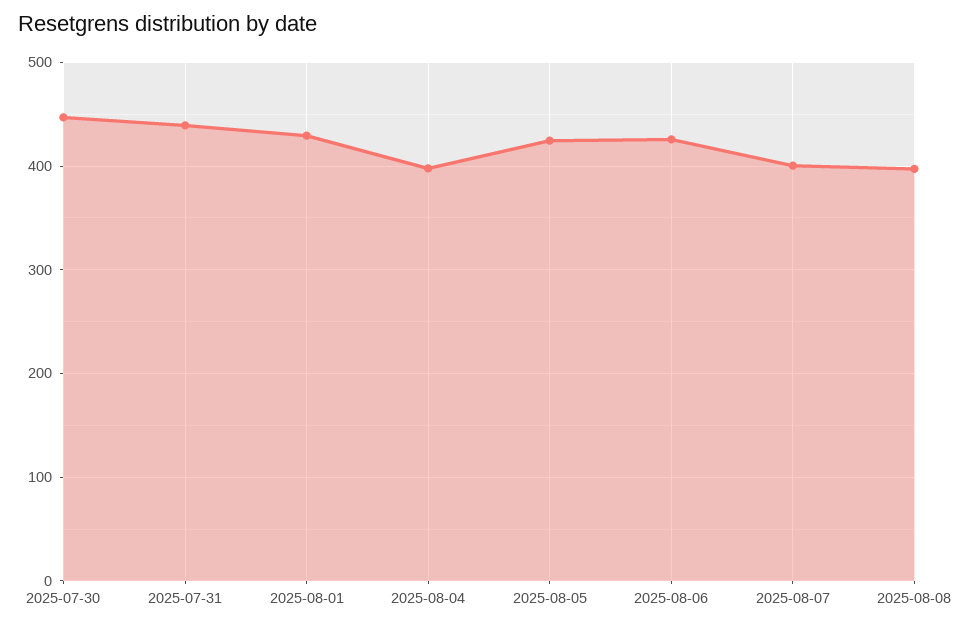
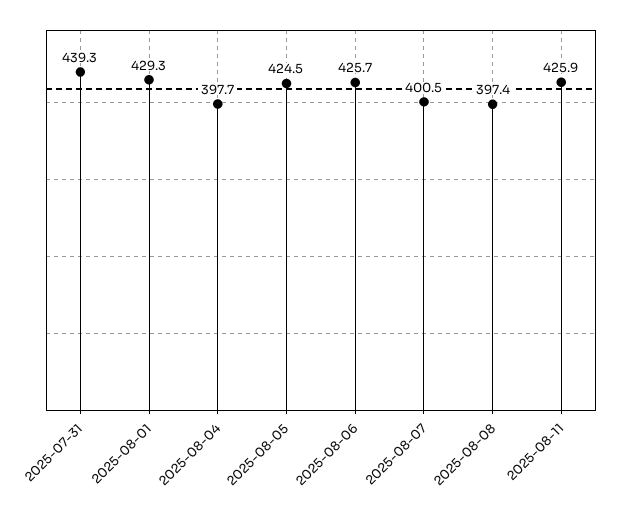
2025-07-30: 450 -> none
2025-08-11: none -> 425.9

